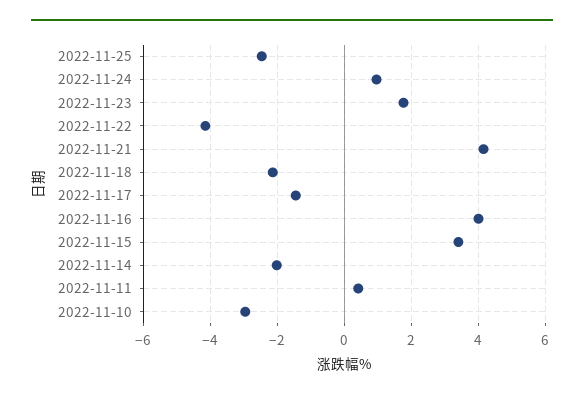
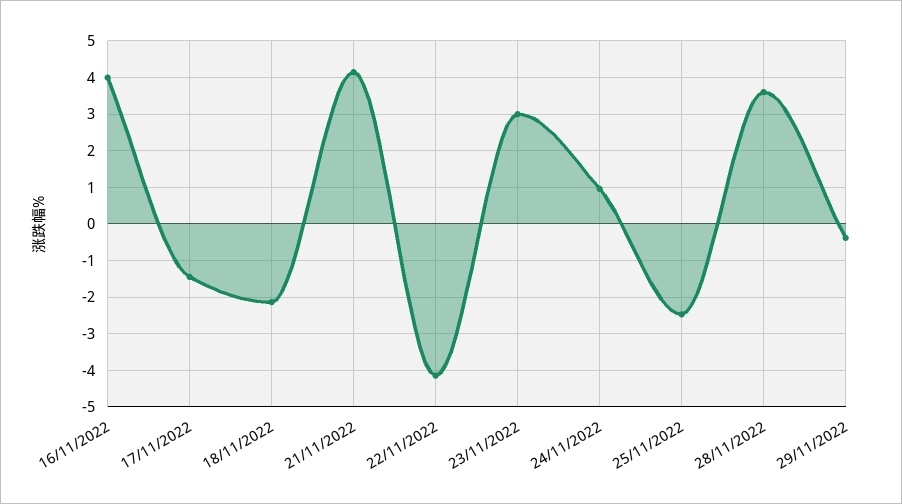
2022-11-23: 1.8 -> 3
2022-11-15: 3.4 -> none
2022-11-14: -2 -> none
2022-11-11: 0.4 -> none
2022-11-10: -3 -> none
28/11/2022: none -> 3.6
29/11/2022: none -> -0.4

